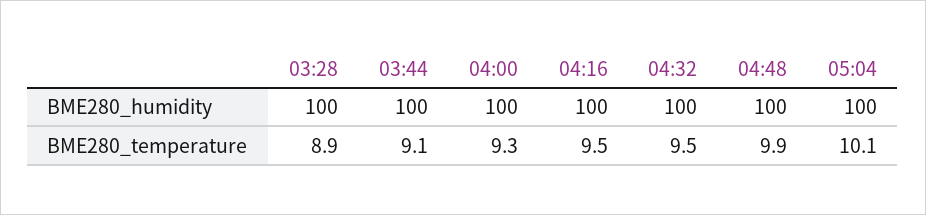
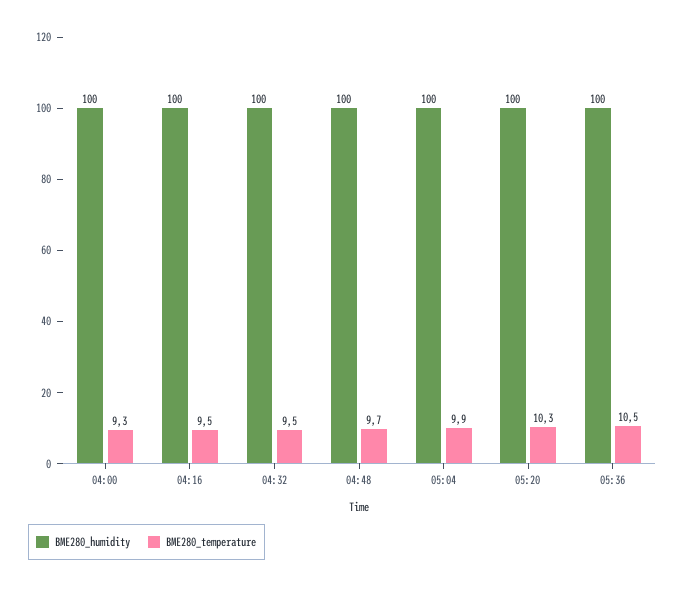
BME280_humidity, 03:28: 100 -> none
BME280_humidity, 03:44: 100 -> none
BME280_temperature, 03:28: 8.9 -> none
BME280_temperature, 03:44: 9.1 -> none
BME280_temperature, 04:48: 9.9 -> 9.7
BME280_temperature, 05:04: 10.1 -> 9.9
BME280_humidity, 05:20: none -> 100
BME280_temperature, 05:20: none -> 10.3
BME280_humidity, 05:36: none -> 100
BME280_temperature, 05:36: none -> 10.5

